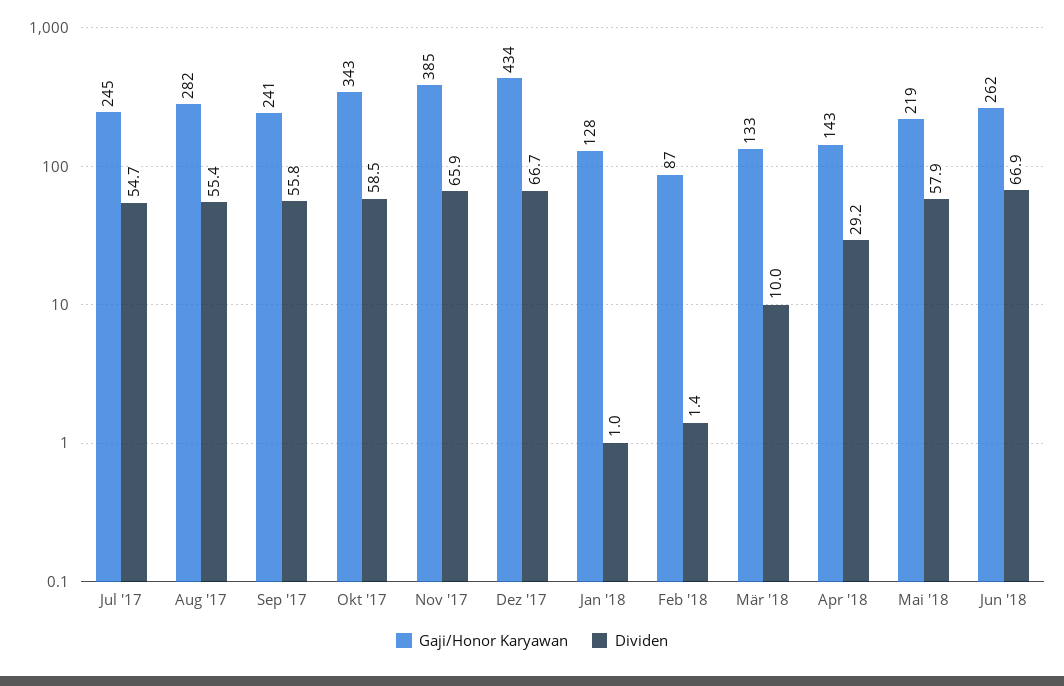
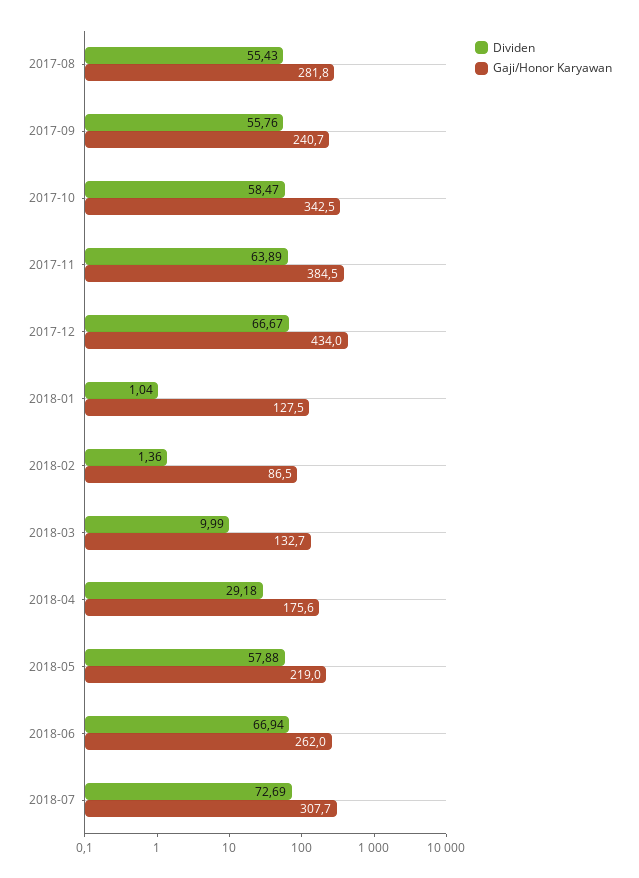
Gaji/Honor Karyawan, Jul '17: 245 -> none
Dividen, Jul '17: 54.7 -> none
Dividen, Nov '17: 65.9 -> 63.89
Gaji/Honor Karyawan, Apr '18: 143 -> 175.6
Dividen, 2018-07: none -> 72.69
Gaji/Honor Karyawan, 2018-07: none -> 307.7

